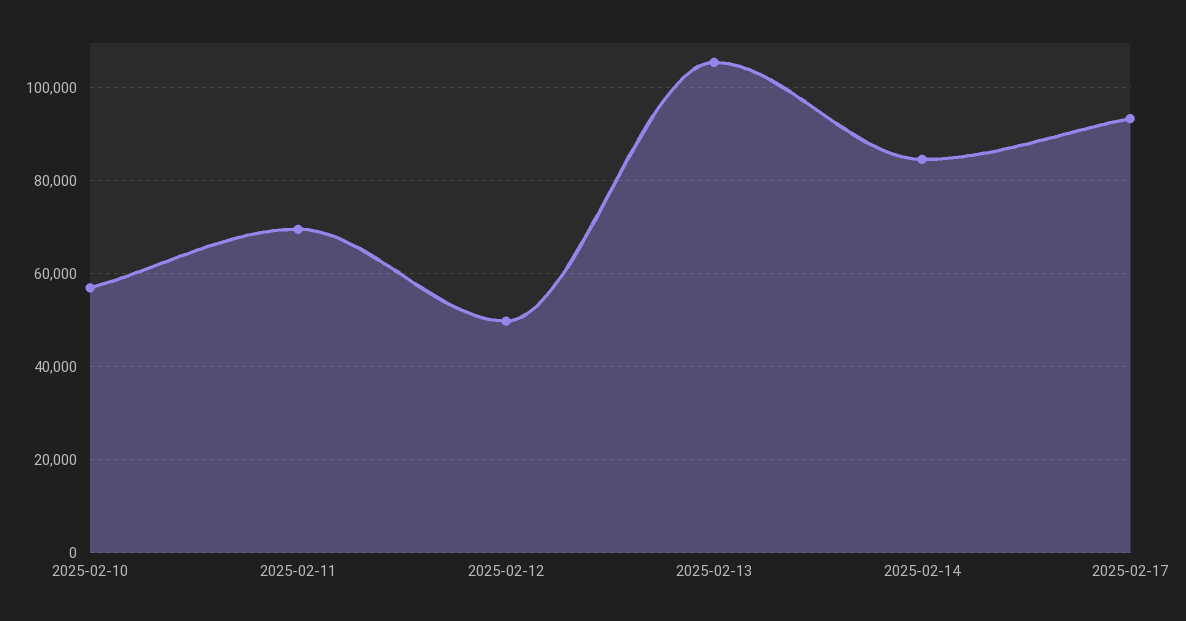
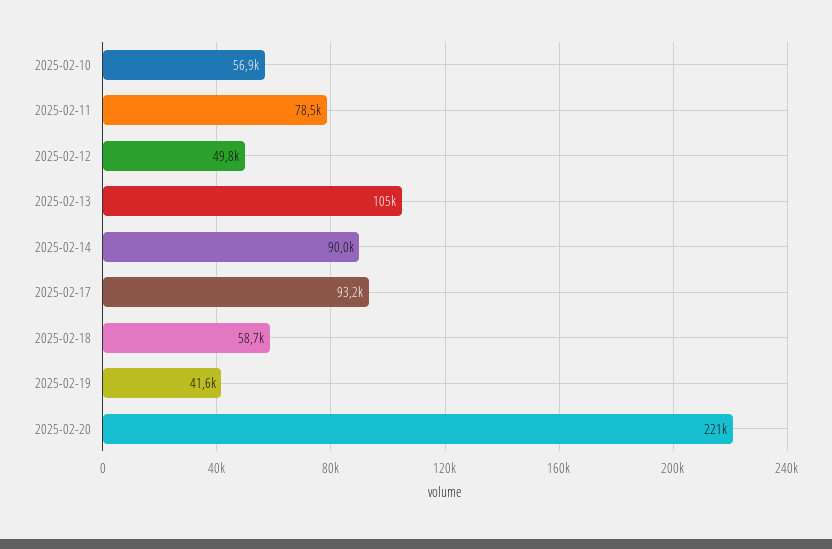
2025-02-11: 70000 -> 78500
2025-02-14: 84000 -> 90000
2025-02-18: none -> 58700
2025-02-19: none -> 41600
2025-02-20: none -> 221000

